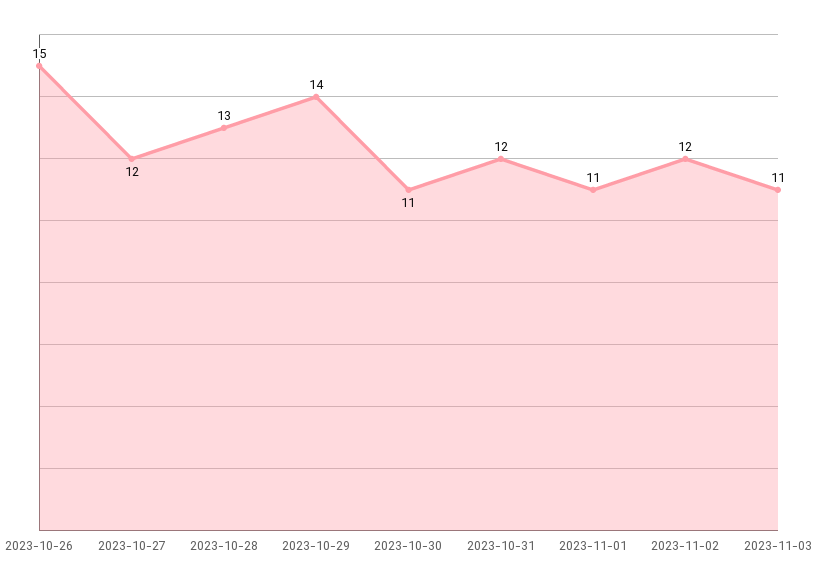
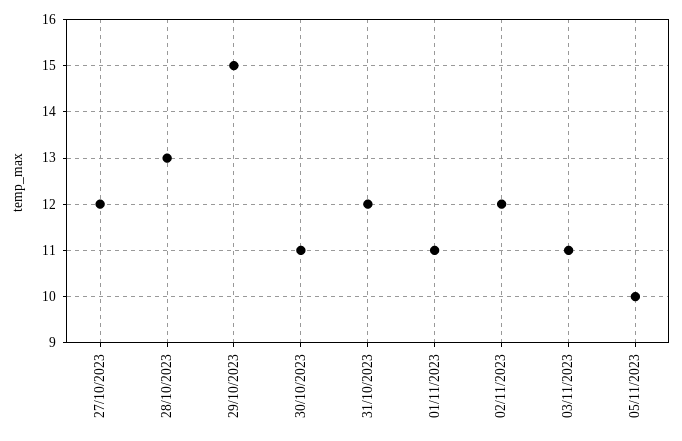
2023-10-26: 15 -> none
2023-10-29: 14 -> 15
05/11/2023: none -> 10

